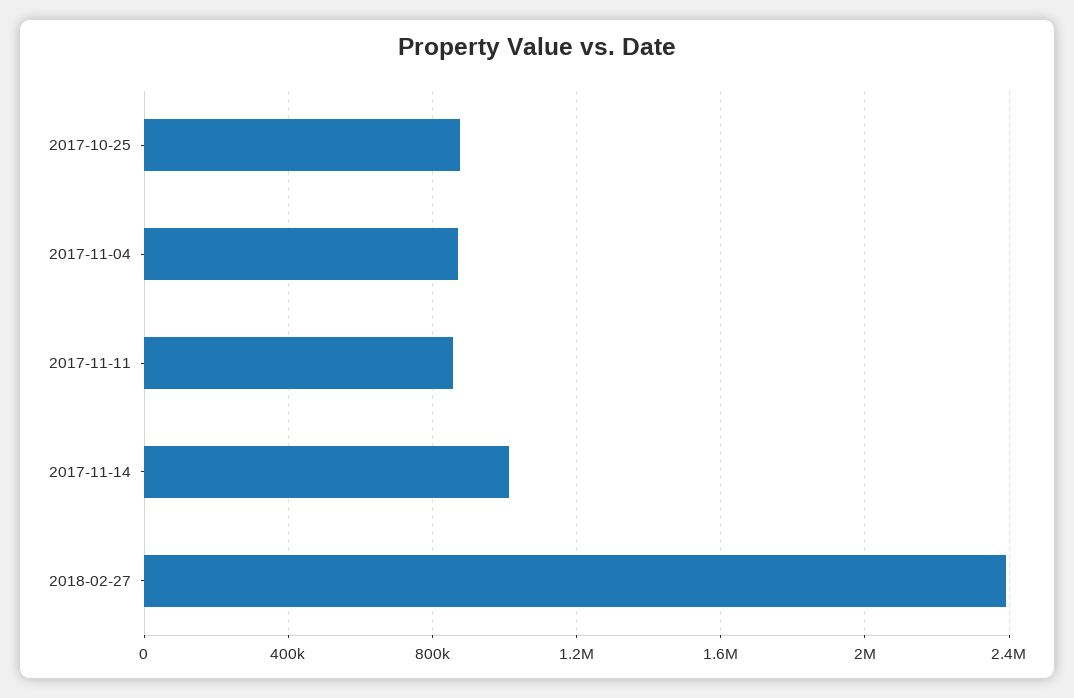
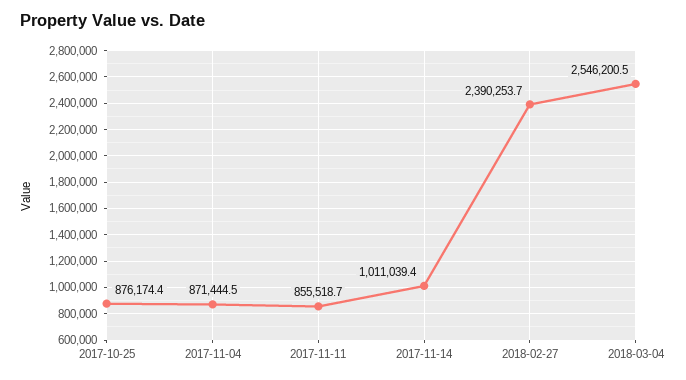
2018-03-04: none -> 2546200.5

